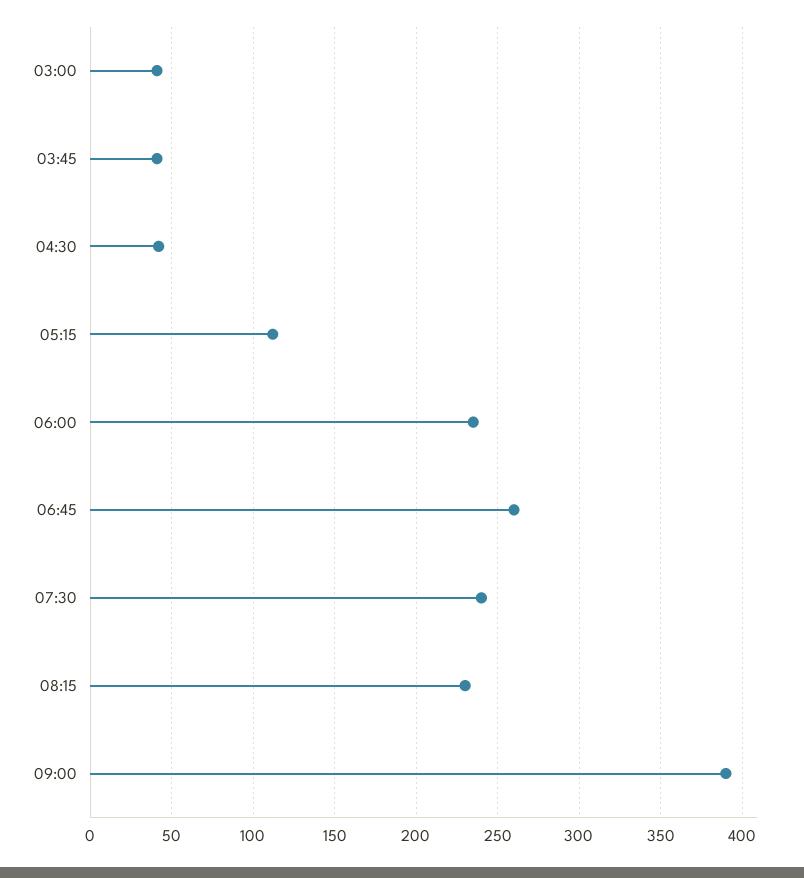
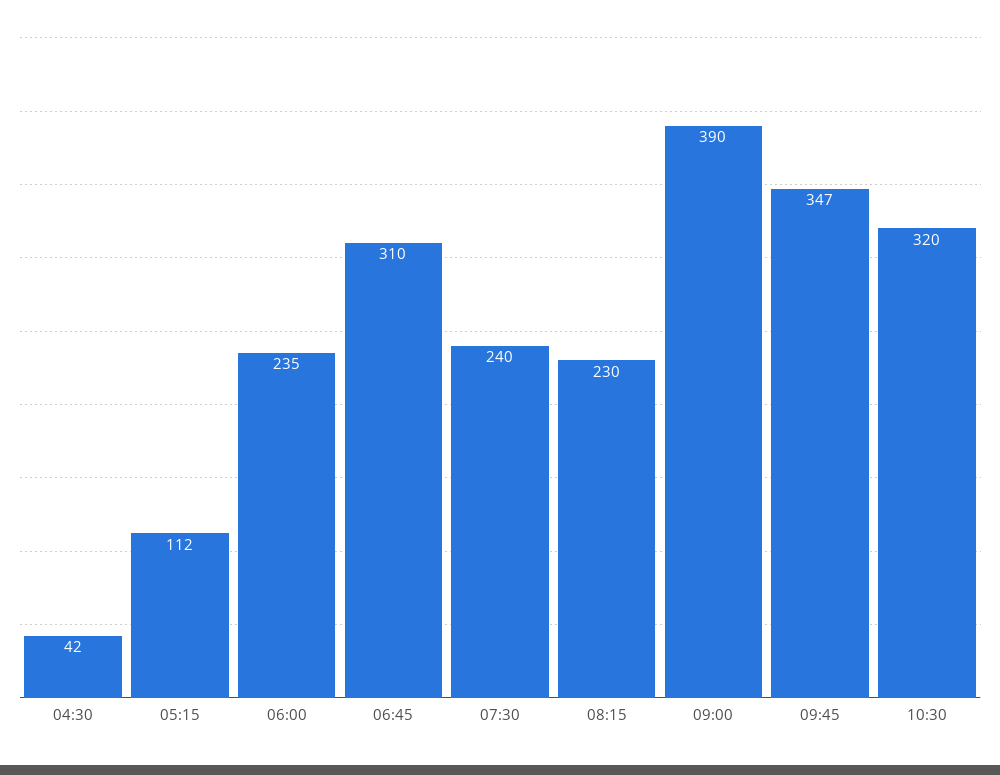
03:00: 40 -> none
03:45: 40 -> none
06:45: 260 -> 310
09:45: none -> 347
10:30: none -> 320

